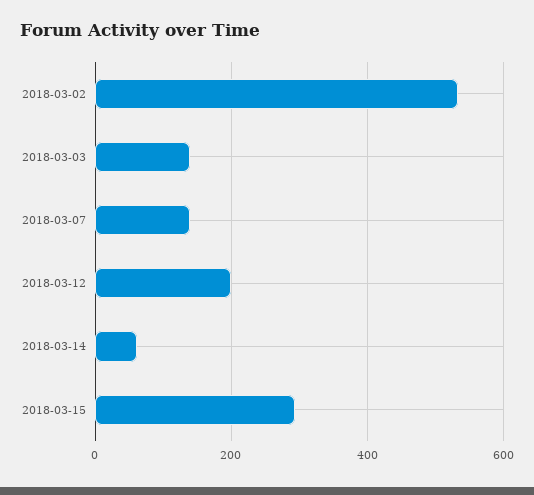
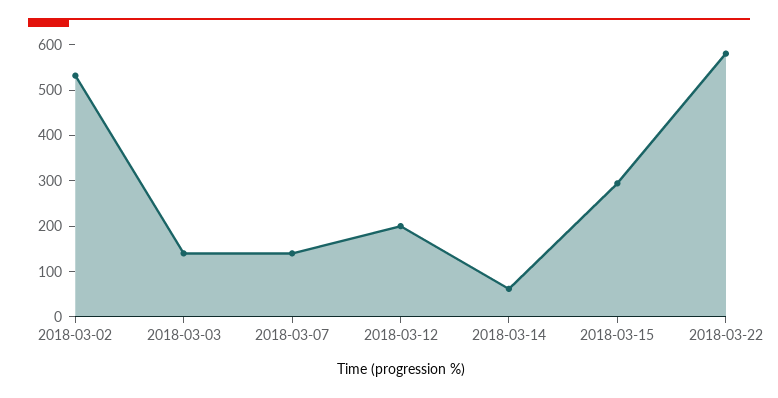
2018-03-22: none -> 580

